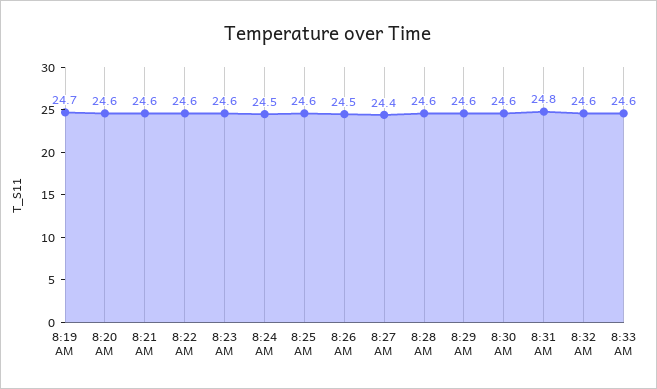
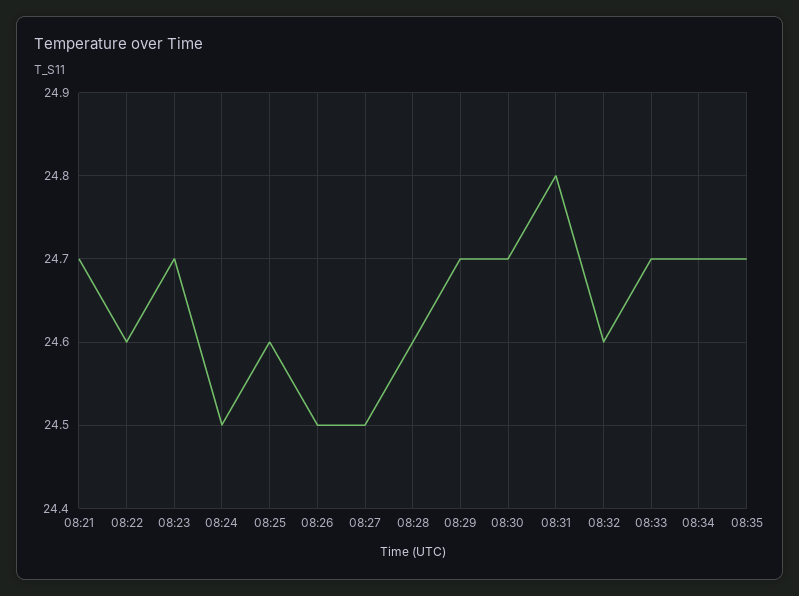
8:19 AM: 24.7 -> none
8:20 AM: 24.6 -> none
8:21 AM: 24.6 -> 24.7
8:23 AM: 24.6 -> 24.7
8:27 AM: 24.4 -> 24.5
8:29 AM: 24.6 -> 24.7
8:30 AM: 24.6 -> 24.7
8:33 AM: 24.6 -> 24.7
08:34: none -> 24.7
08:35: none -> 24.7

